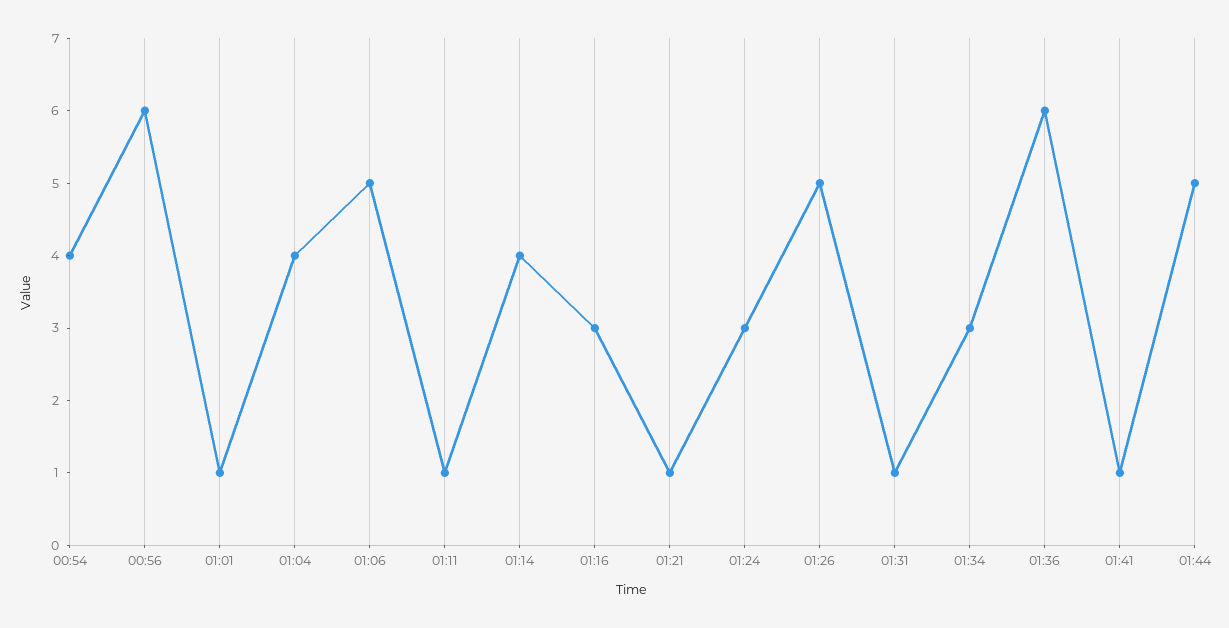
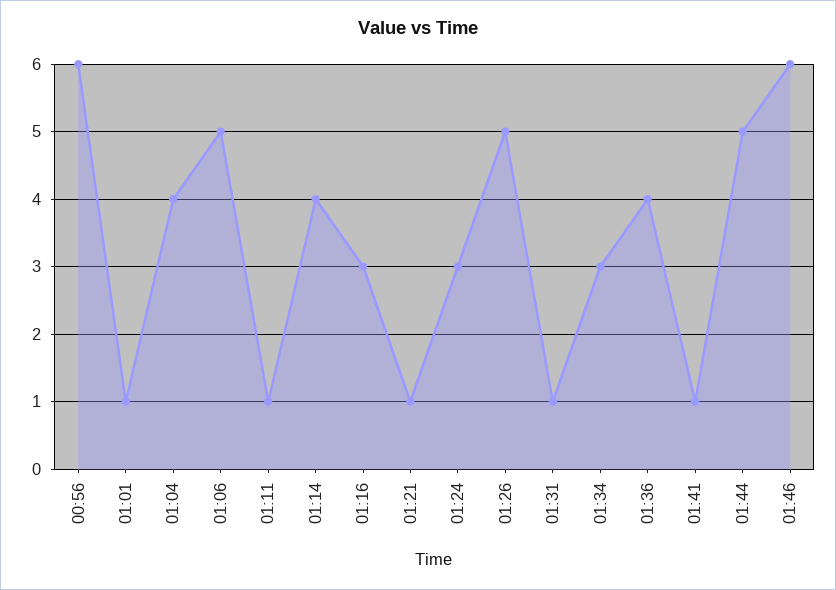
00:54: 4 -> none
01:36: 6 -> 4
01:46: none -> 6

